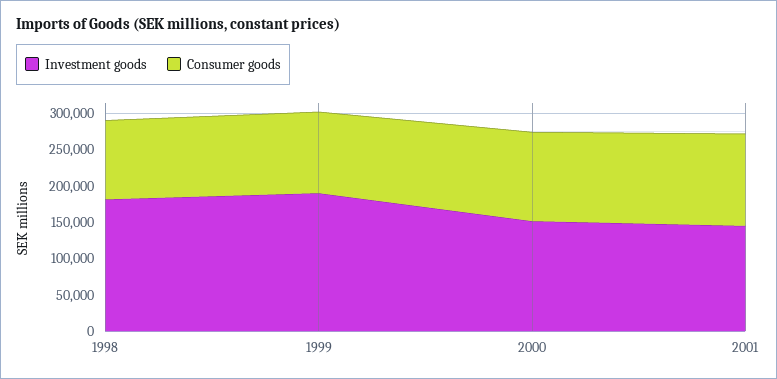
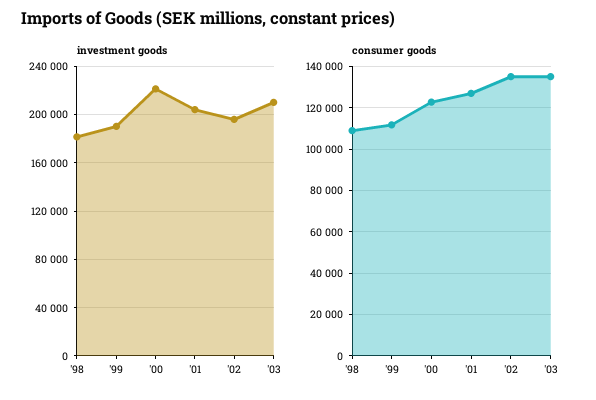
Investment goods, 2000: 150000 -> 220000
Investment goods, 2001: 150000 -> 205000
Investment goods, '02: none -> 195000
Investment goods, '03: none -> 210000
Consumer goods, '02: none -> 135000
Consumer goods, '03: none -> 135000

